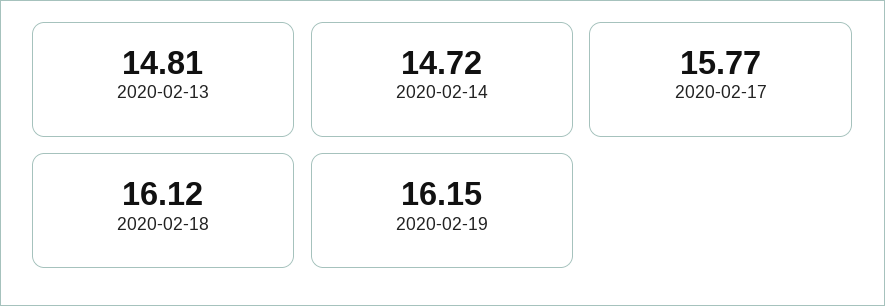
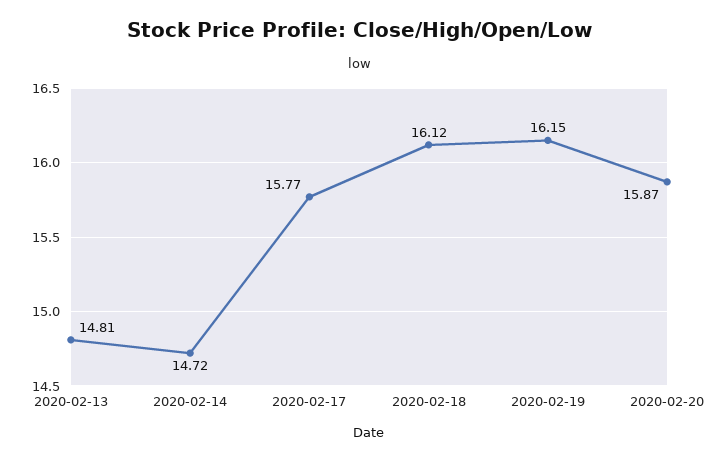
2020-02-20: none -> 15.87

